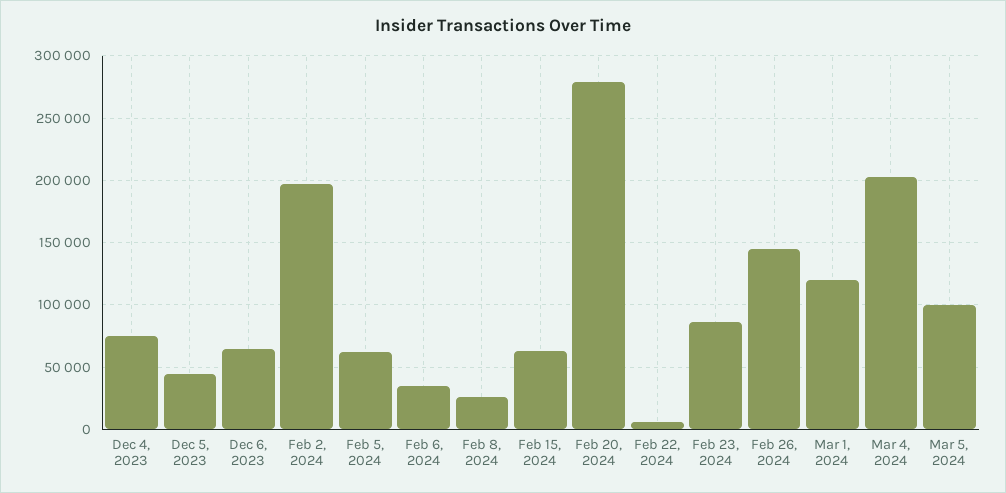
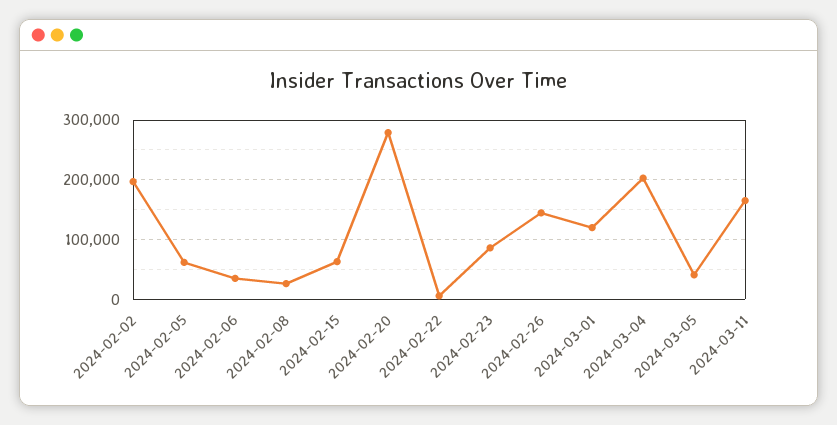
Dec 4, 2023: 75000 -> none
Dec 5, 2023: 45000 -> none
Dec 6, 2023: 65000 -> none
Mar 5, 2024: 100000 -> 40000
2024-03-11: none -> 160000

